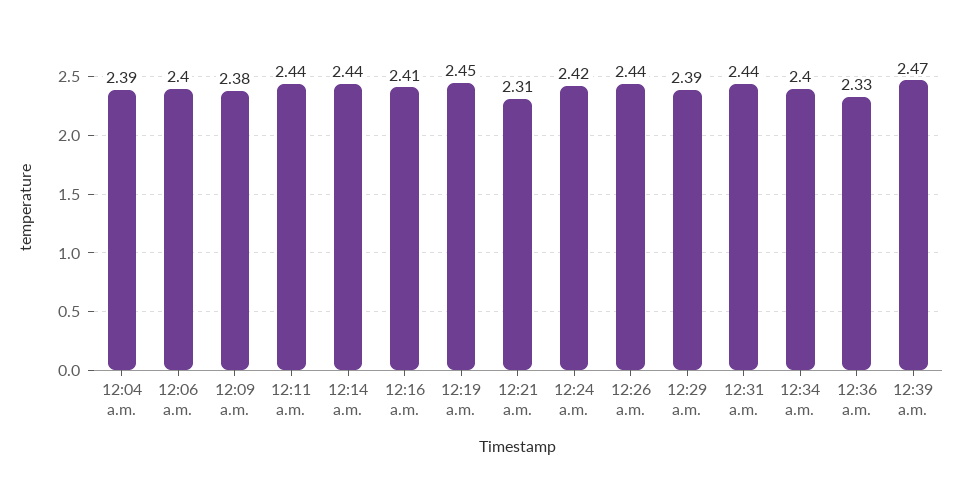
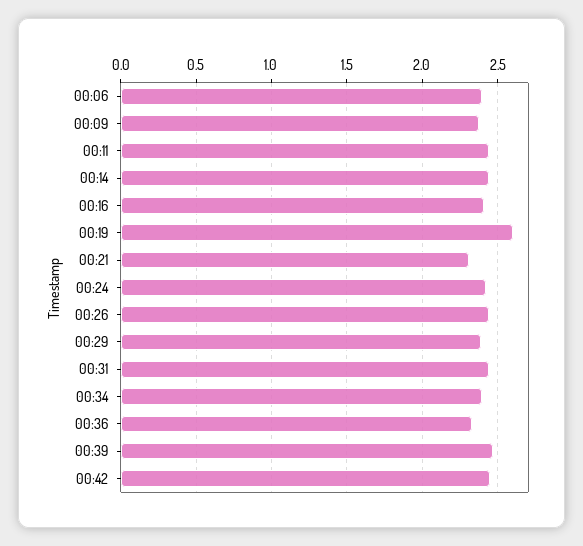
12:04 a.m.: 2.39 -> none
12:19 a.m.: 2.45 -> 2.6
00:42: none -> 2.45

